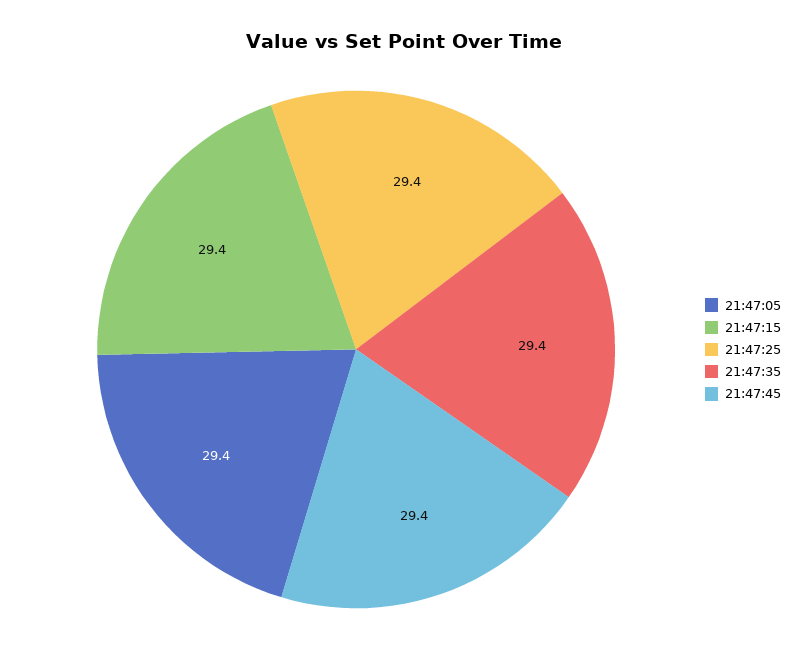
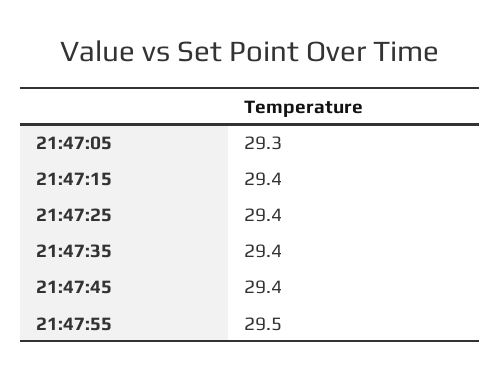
21:47:05: 29.4 -> 29.3
21:47:55: none -> 29.5

